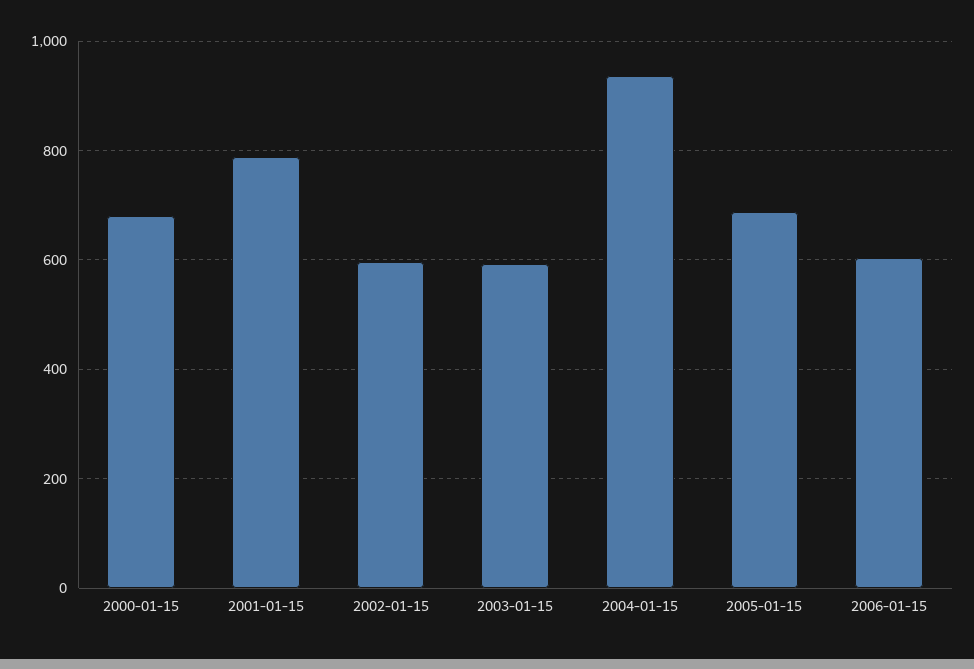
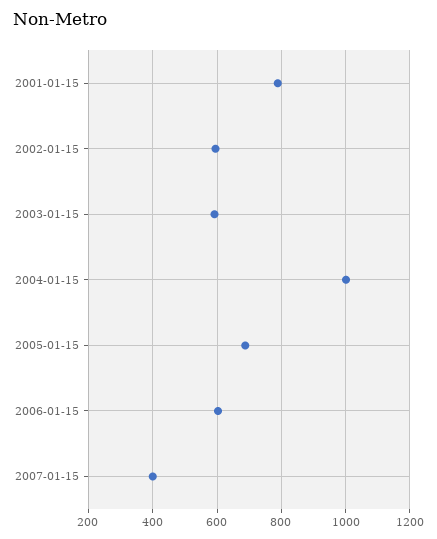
2000-01-15: 680 -> none
2004-01-15: 940 -> 1000
2007-01-15: none -> 400

